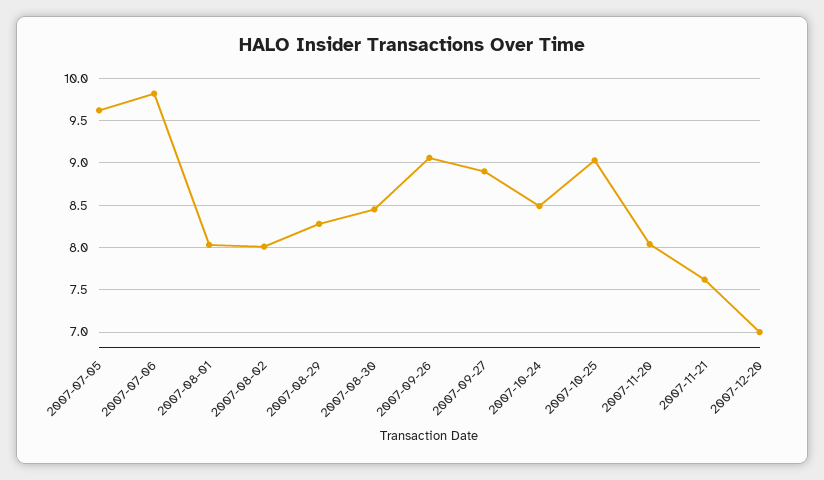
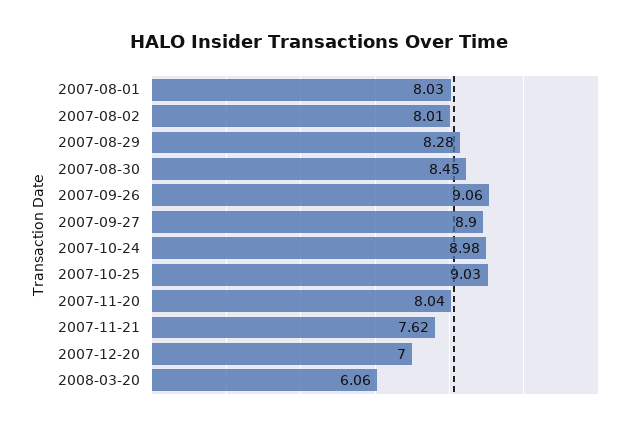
2007-07-05: 9.6 -> none
2007-07-06: 9.8 -> none
2007-10-24: 8.5 -> 8.98
2008-03-20: none -> 6.06

